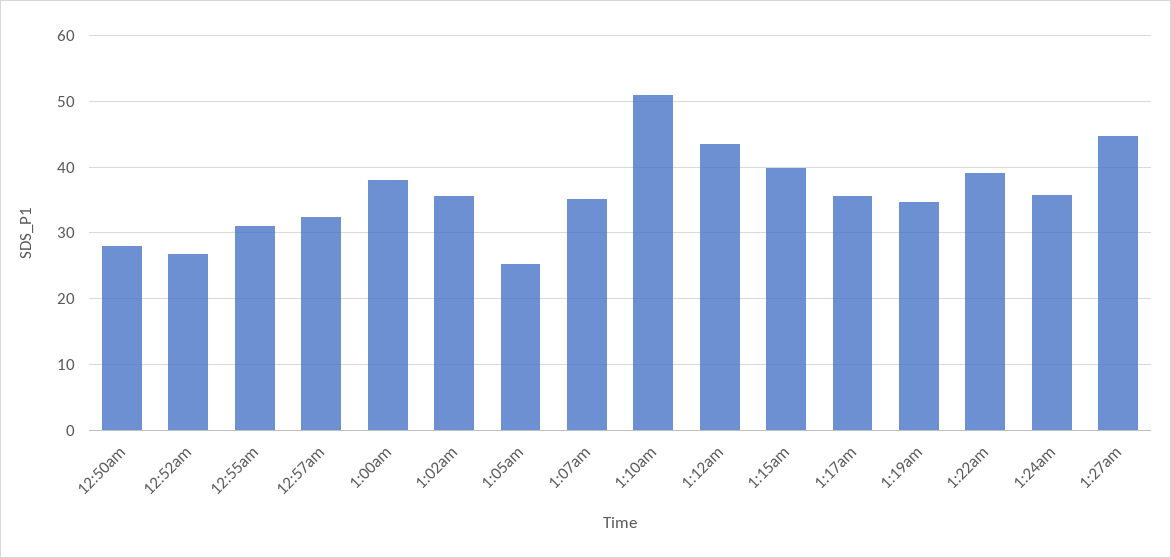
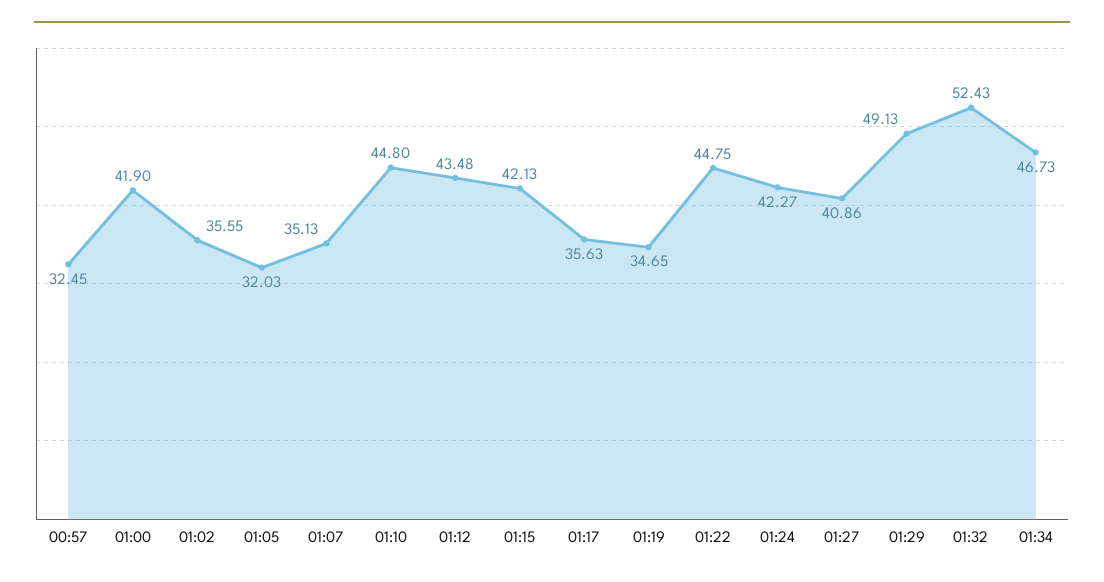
12:50am: 28 -> none
12:52am: 27 -> none
12:55am: 31 -> none
1:00am: 38 -> 41.9
1:05am: 25 -> 32.03
1:10am: 51 -> 44.8
1:15am: 40 -> 42.13
1:22am: 39 -> 44.75
1:24am: 36 -> 42.27
1:27am: 45 -> 40.86
01:29: none -> 49.13
01:32: none -> 52.43
01:34: none -> 46.73

